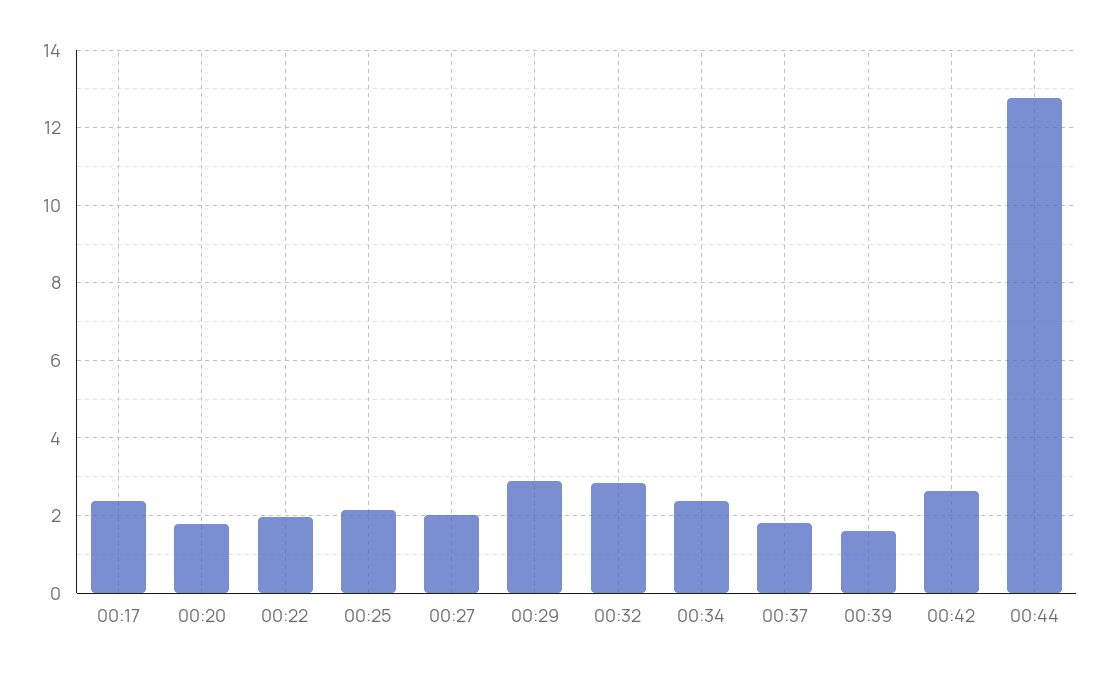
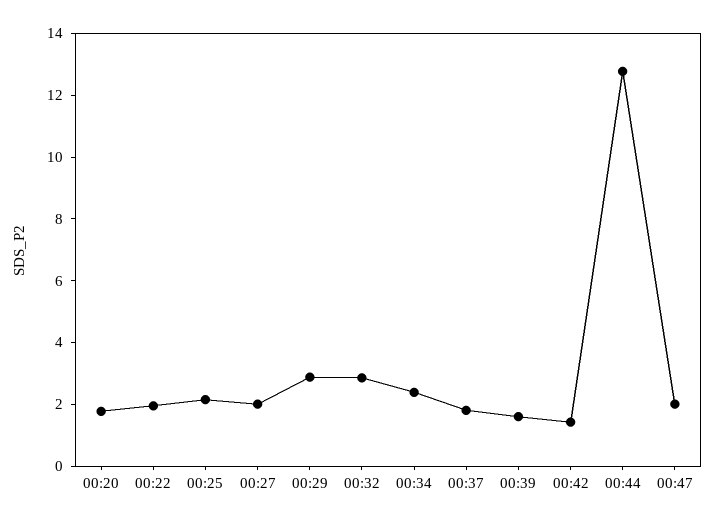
00:17: 2.4 -> none
00:42: 2.6 -> 1.5
00:47: none -> 2

